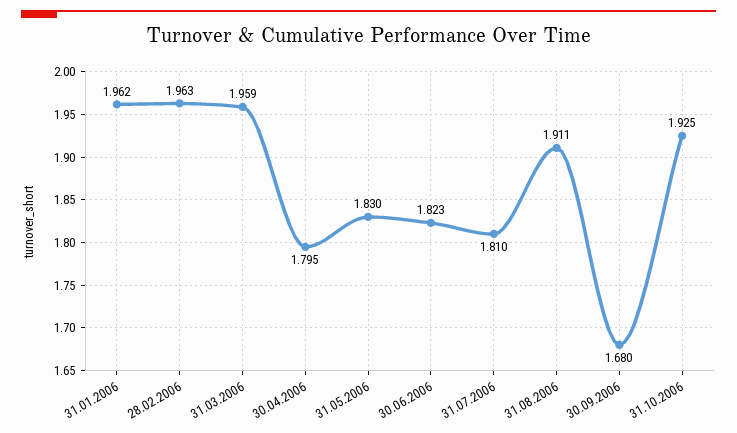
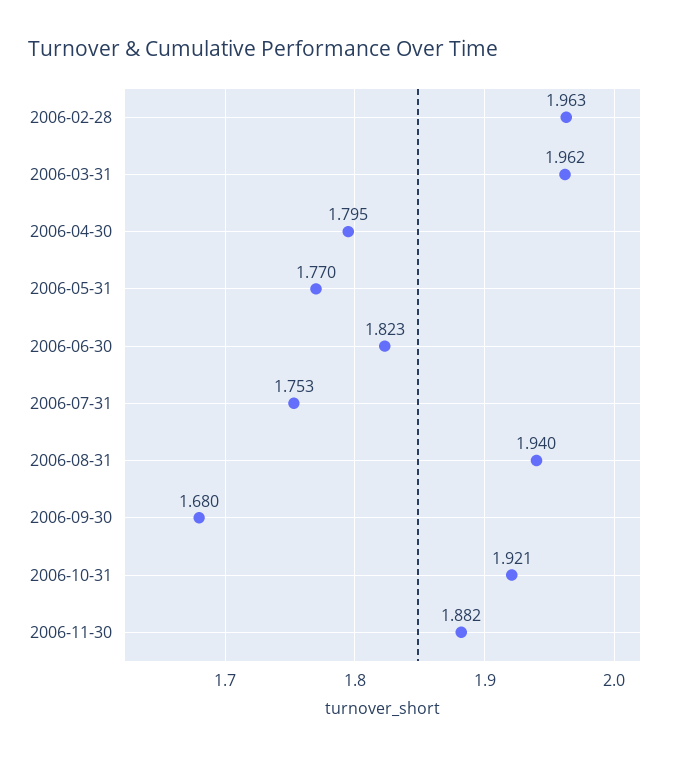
31.01.2006: 1.962 -> none
31.03.2006: 1.959 -> 1.962
31.05.2006: 1.83 -> 1.77
31.07.2006: 1.81 -> 1.753
31.08.2006: 1.911 -> 1.94
31.10.2006: 1.925 -> 1.921
2006-11-30: none -> 1.882

